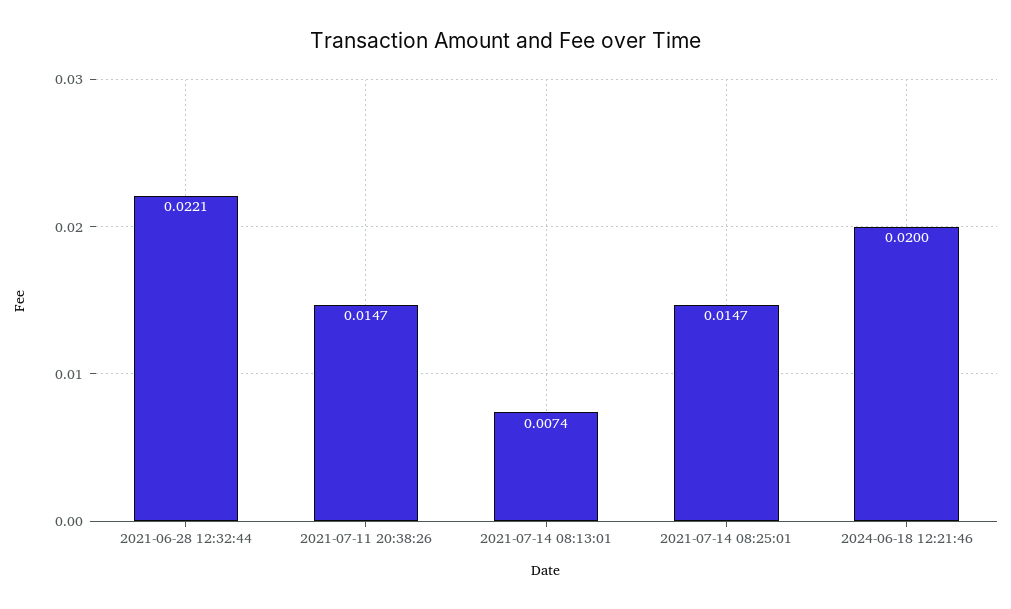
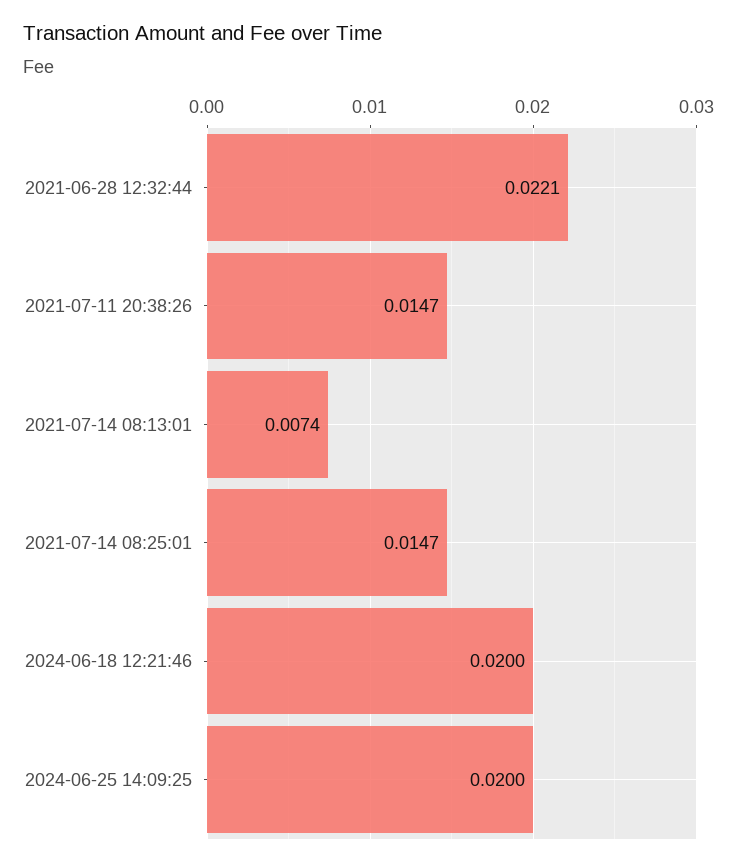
2024-06-25 14:09:25: none -> 0.02

